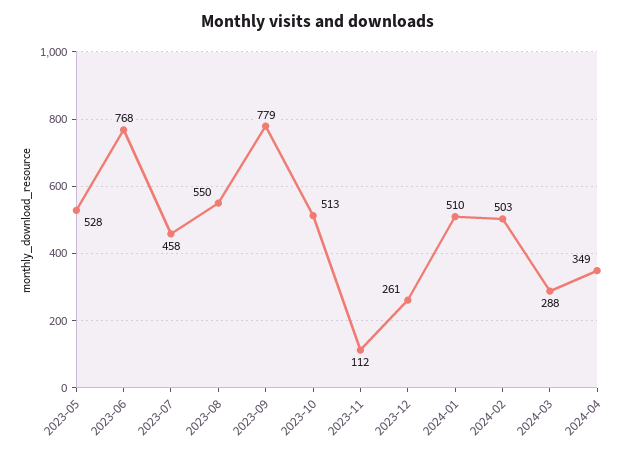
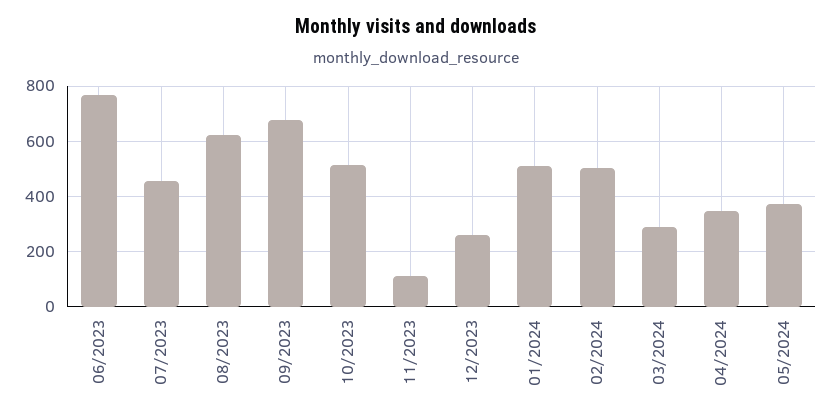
2023-05: 528 -> none
2023-08: 550 -> 625
2023-09: 779 -> 675
05/2024: none -> 375

